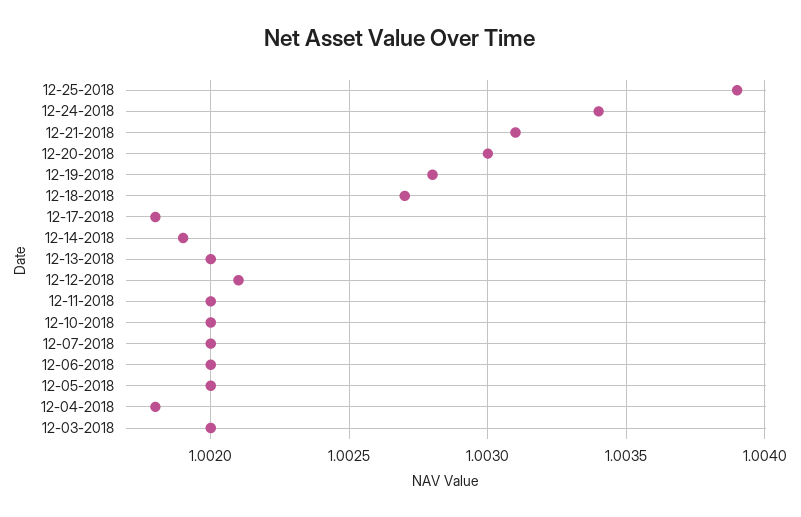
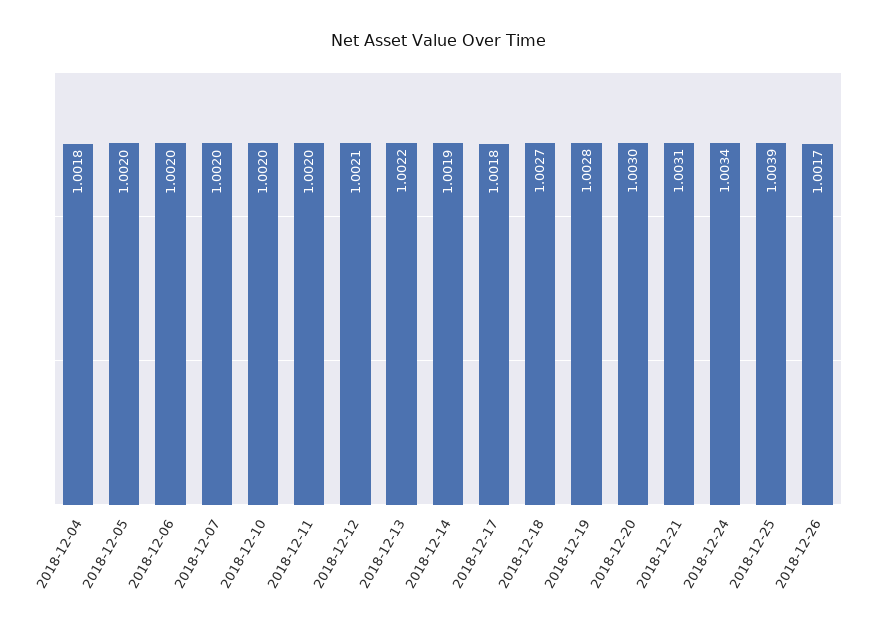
12-13-2018: 1.002 -> 1.0022
12-03-2018: 1.002 -> none
2018-12-26: none -> 1.0017

